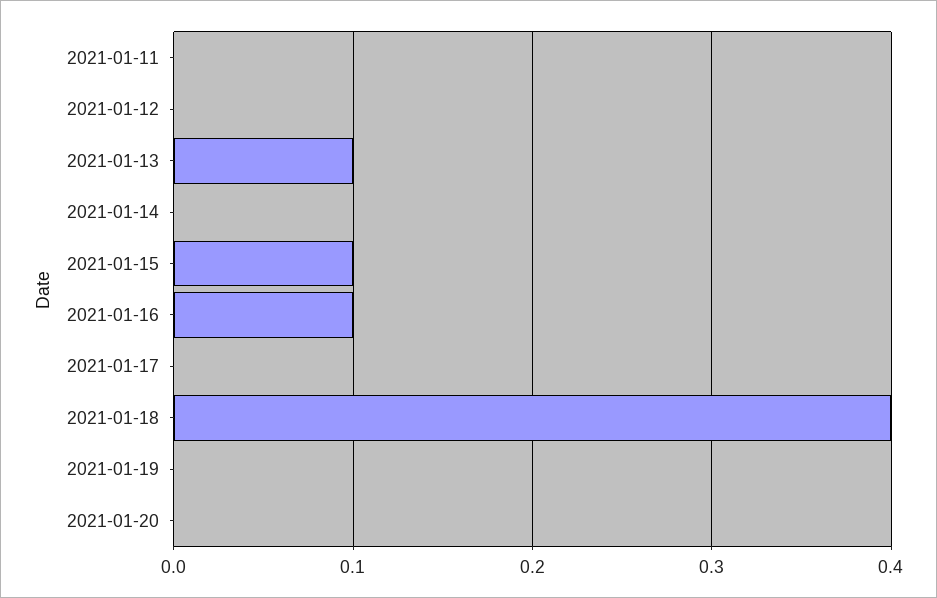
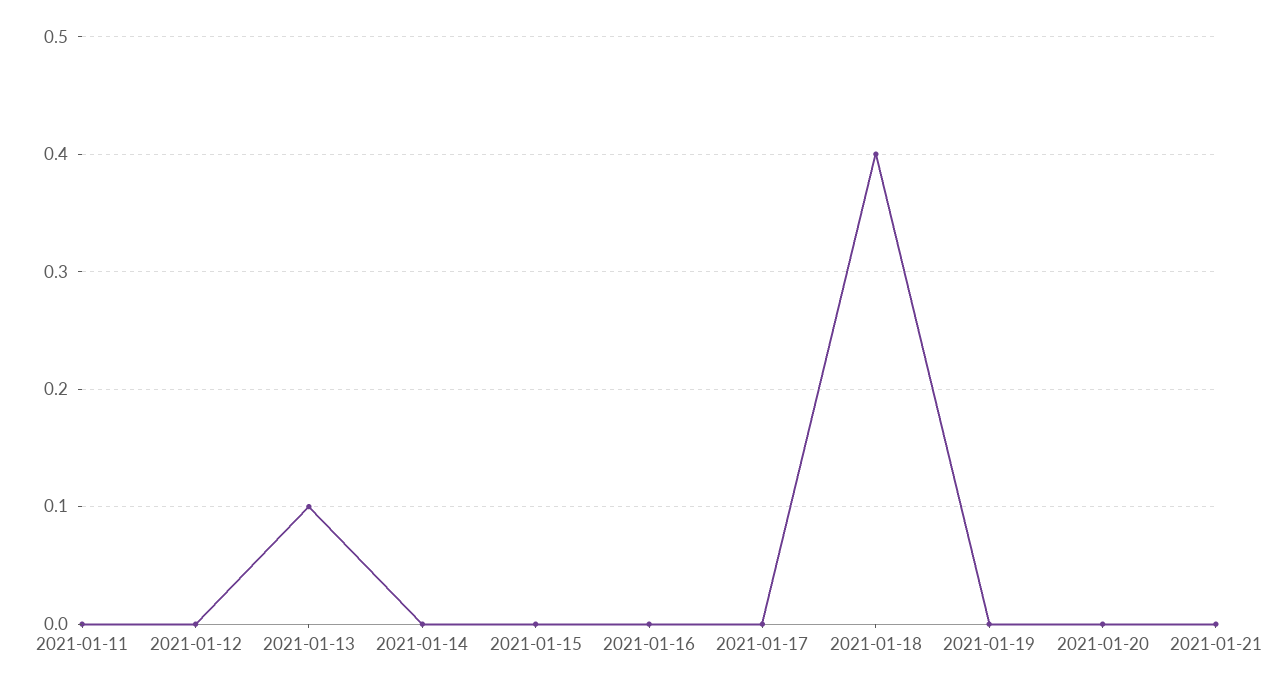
2021-01-15: 0.1 -> 0
2021-01-16: 0.1 -> 0
2021-01-21: none -> 0

